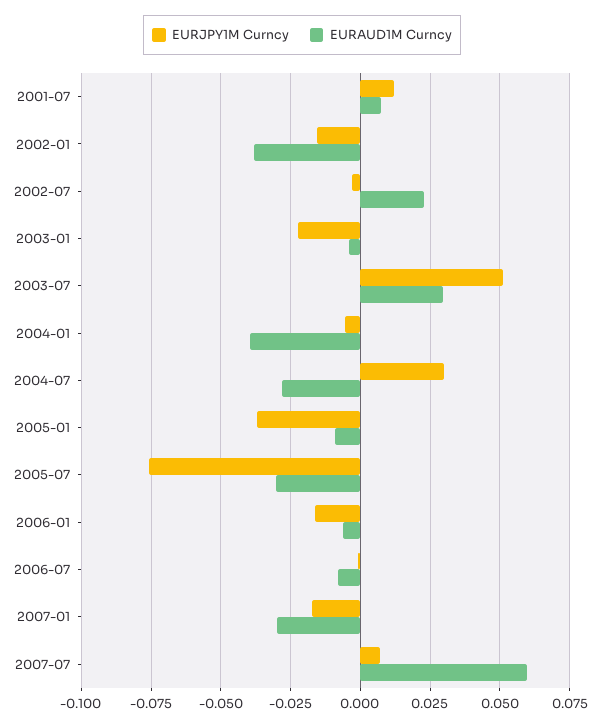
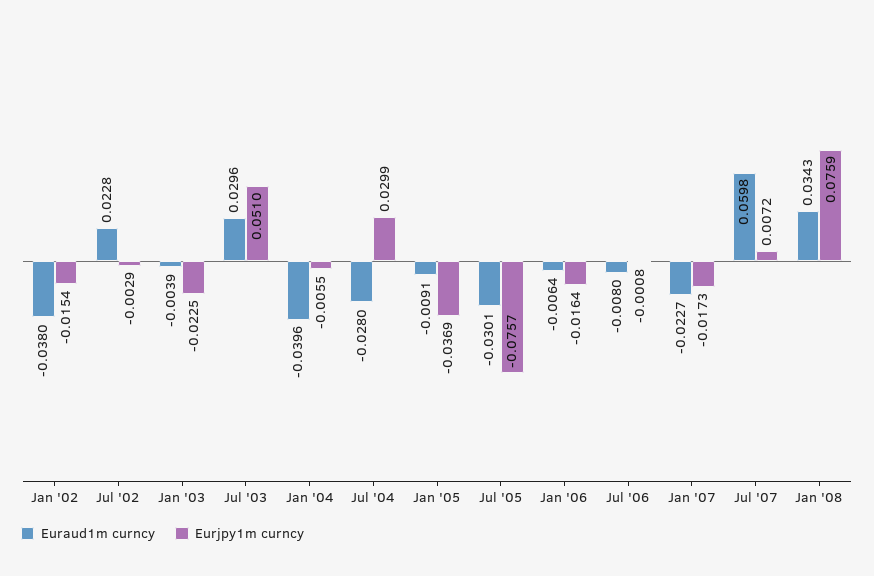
EURJPY1M Curncy, 2001-07: 0.0125 -> none
EURAUD1M Curncy, 2001-07: 0.0075 -> none
EURAUD1M Curncy, 2007-01: -0.03 -> -0.0227
EURAUD1M Curncy, Jan '08: none -> 0.0343
EURJPY1M Curncy, Jan '08: none -> 0.0759

